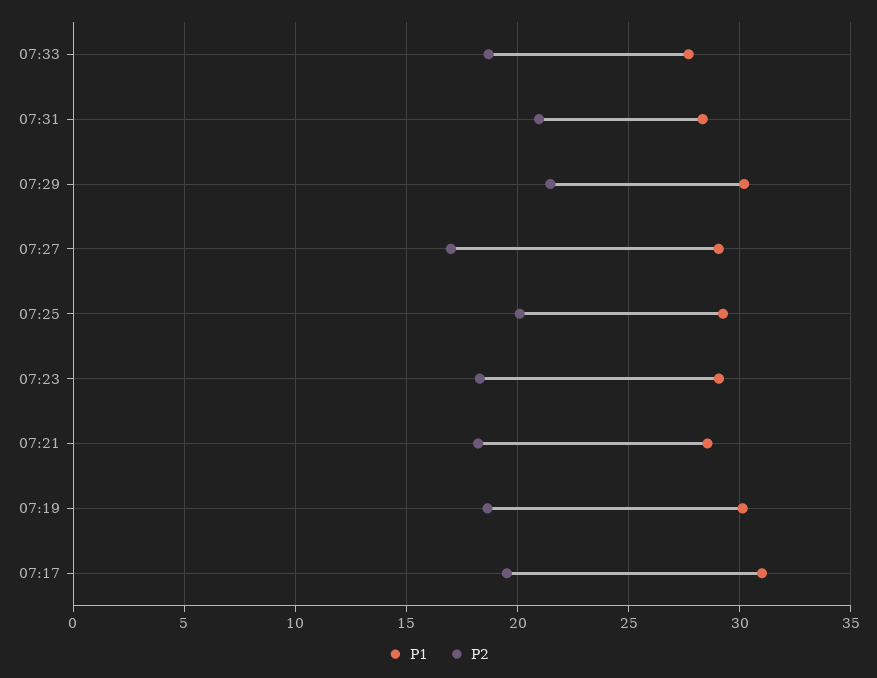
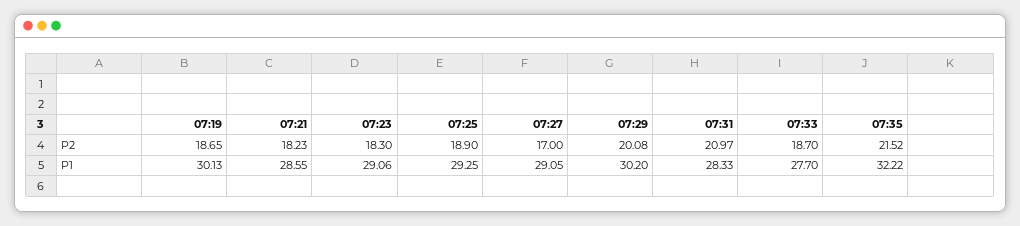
P2, 07:29: 21.5 -> 20.08
P2, 07:25: 20 -> 18.9
P1, 07:17: 31 -> none
P2, 07:17: 19.5 -> none
P2, 07:35: none -> 21.52
P1, 07:35: none -> 32.22

